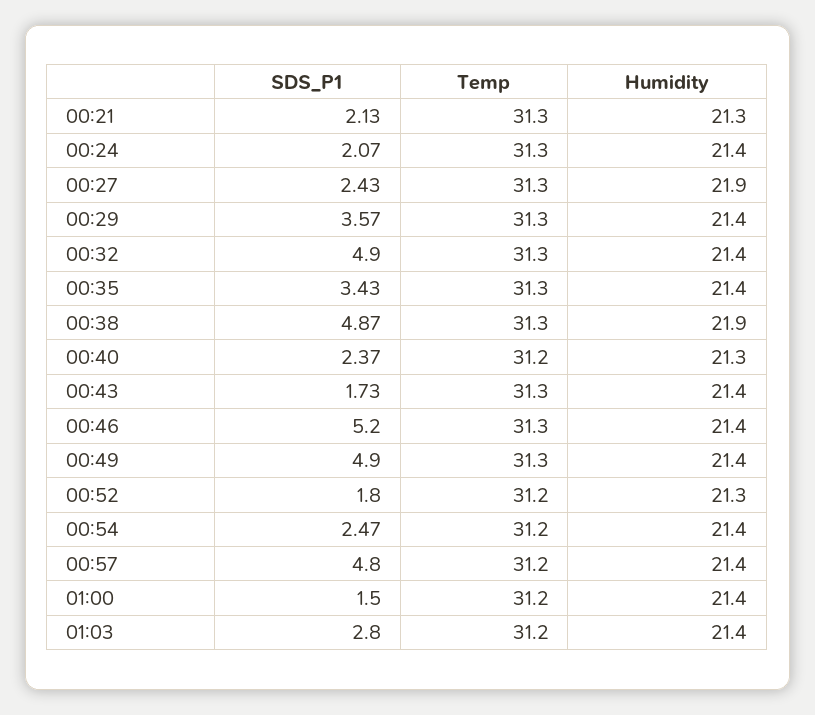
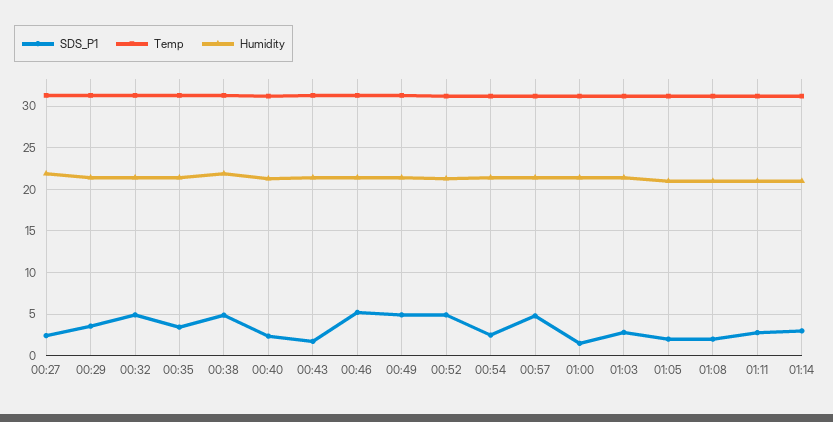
SDS_P1, 00:21: 2.13 -> none
Temp, 00:21: 31.3 -> none
Humidity, 00:21: 21.3 -> none
SDS_P1, 00:24: 2.07 -> none
Temp, 00:24: 31.3 -> none
Humidity, 00:24: 21.4 -> none
SDS_P1, 00:52: 1.8 -> 5
SDS_P1, 01:05: none -> 2
Temp, 01:05: none -> 31
Humidity, 01:05: none -> 21
SDS_P1, 01:08: none -> 2
Temp, 01:08: none -> 31
Humidity, 01:08: none -> 21
SDS_P1, 01:11: none -> 3
Temp, 01:11: none -> 31
Humidity, 01:11: none -> 21
SDS_P1, 01:14: none -> 3
Temp, 01:14: none -> 31
Humidity, 01:14: none -> 21

